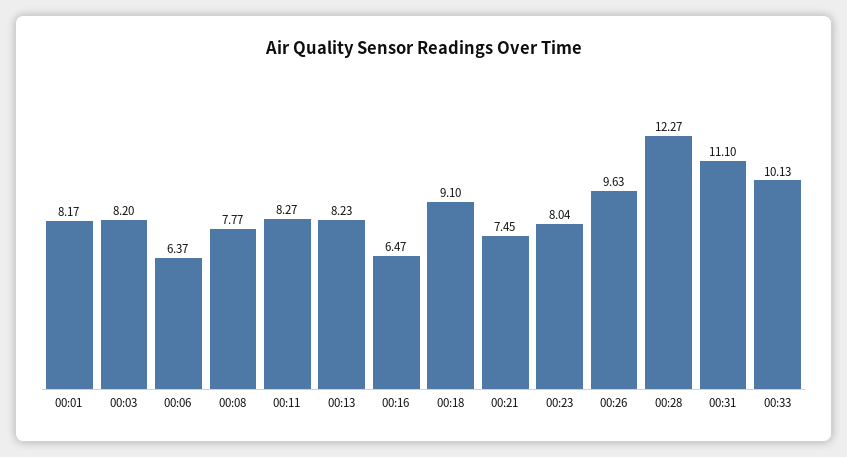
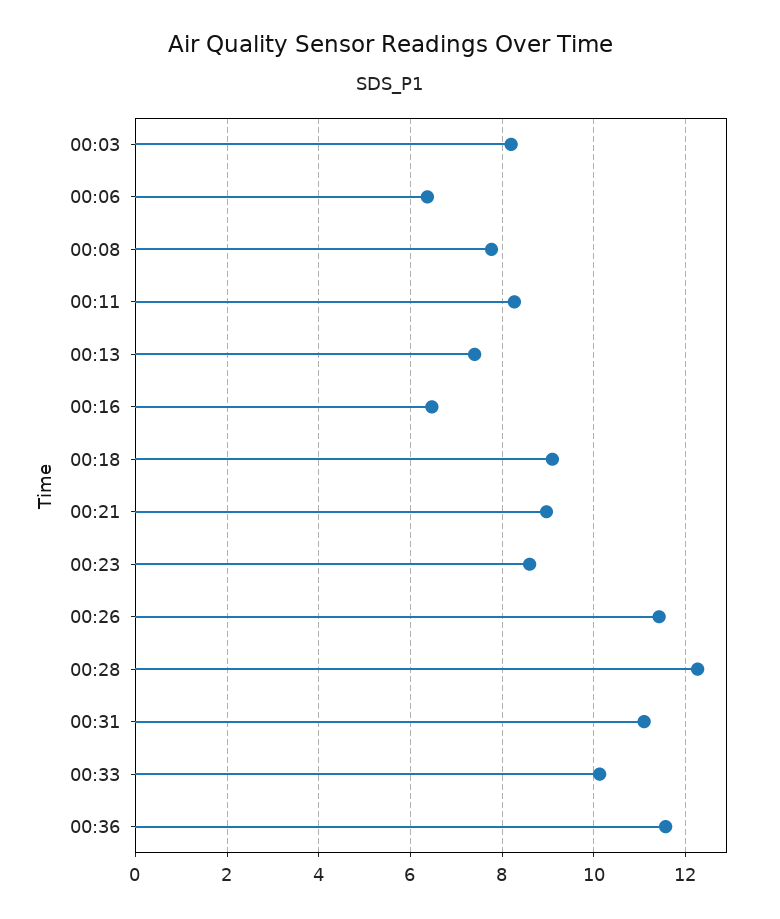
00:01: 8.17 -> none
00:13: 8.23 -> 7.4
00:21: 7.45 -> 9
00:23: 8.04 -> 8.6
00:26: 9.63 -> 11.4
00:36: none -> 11.6

